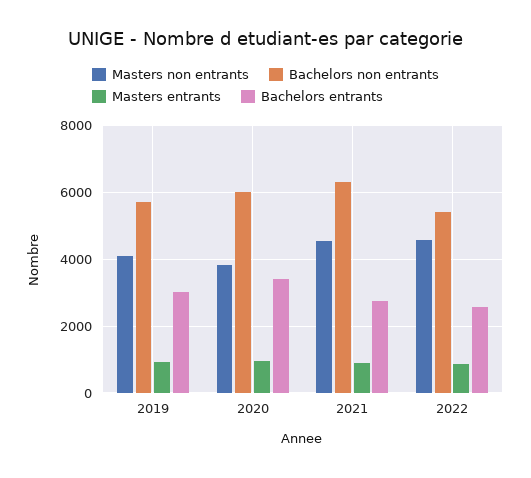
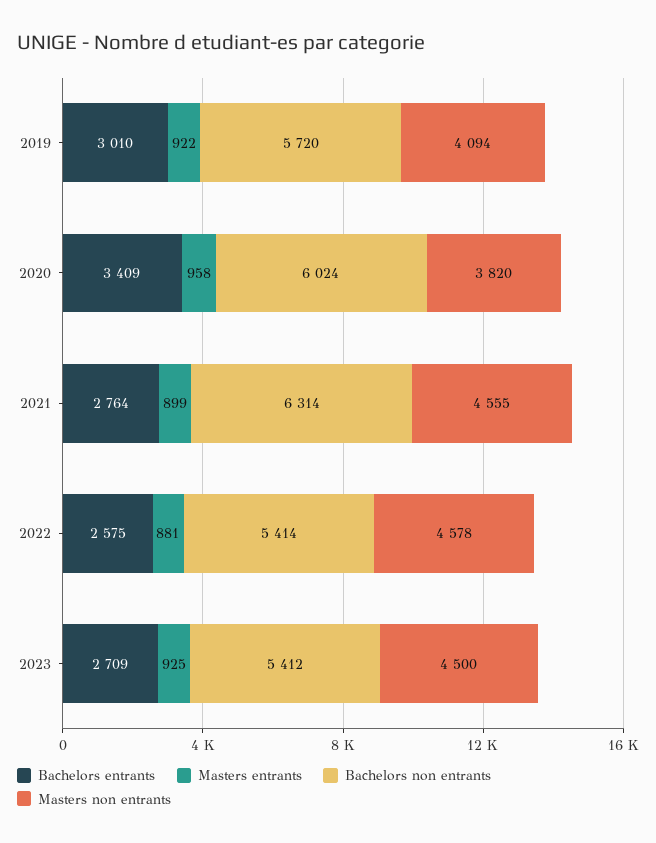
Bachelors entrants, 2023: none -> 2709
Masters entrants, 2023: none -> 925
Bachelors non entrants, 2023: none -> 5412
Masters non entrants, 2023: none -> 4500

